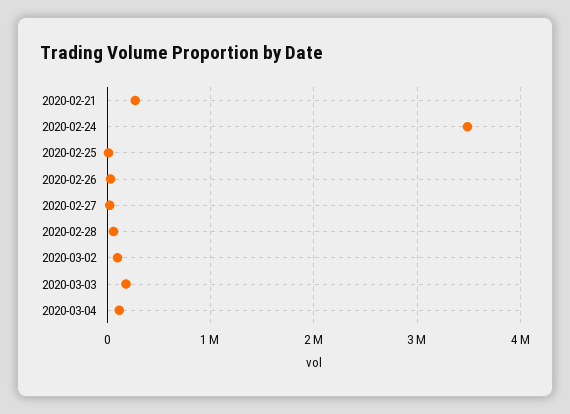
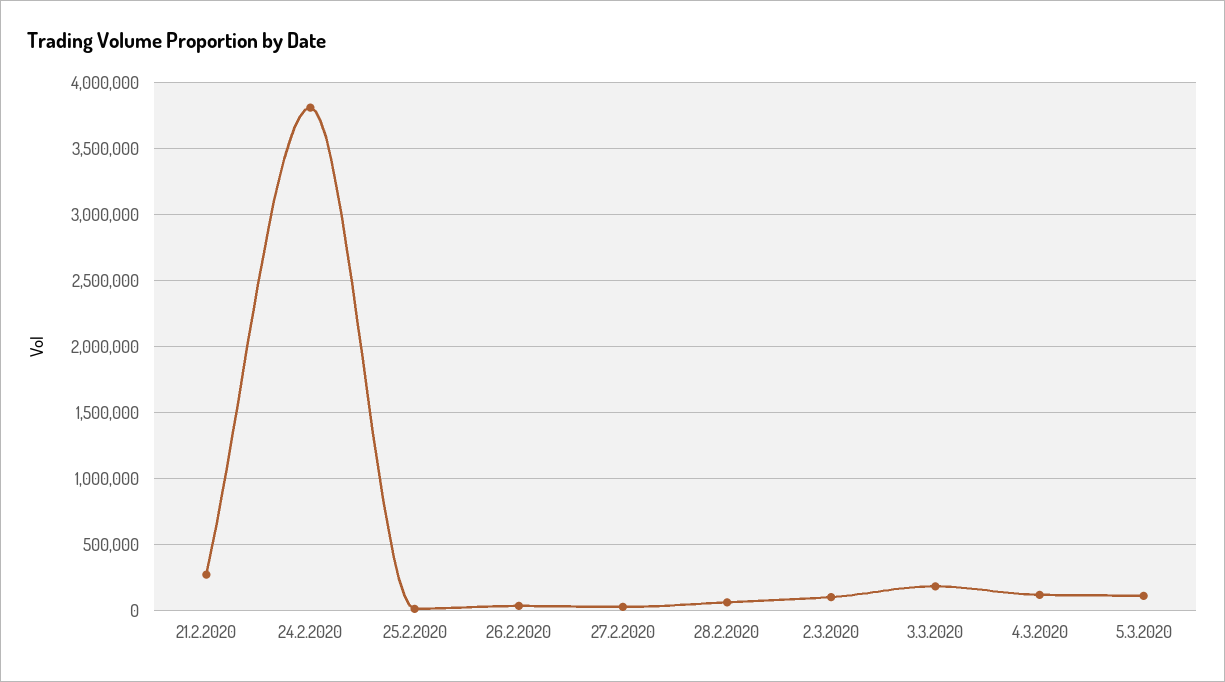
2020-02-24: 3500000 -> 3800000
5.3.2020: none -> 100000

